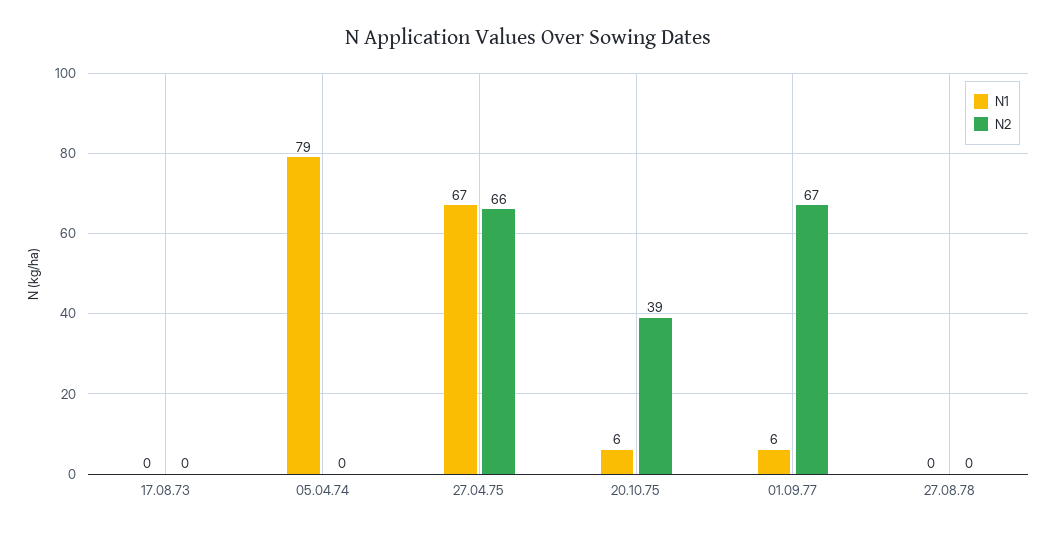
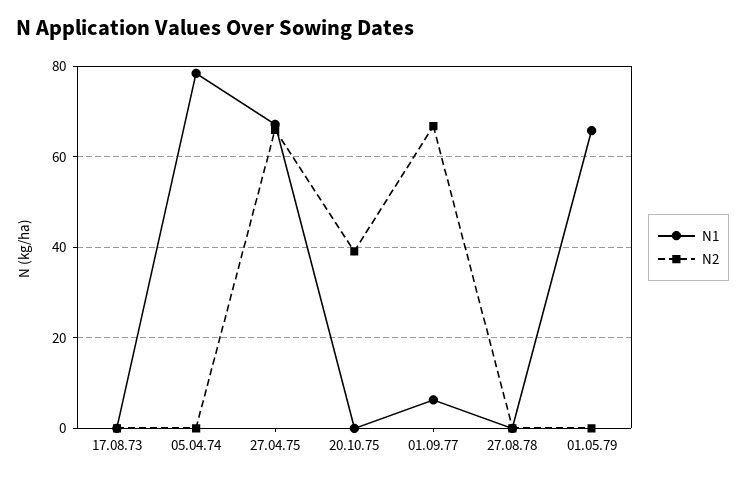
N1, 20.10.75: 6 -> 0
N1, 01.05.79: none -> 66
N2, 01.05.79: none -> 0

